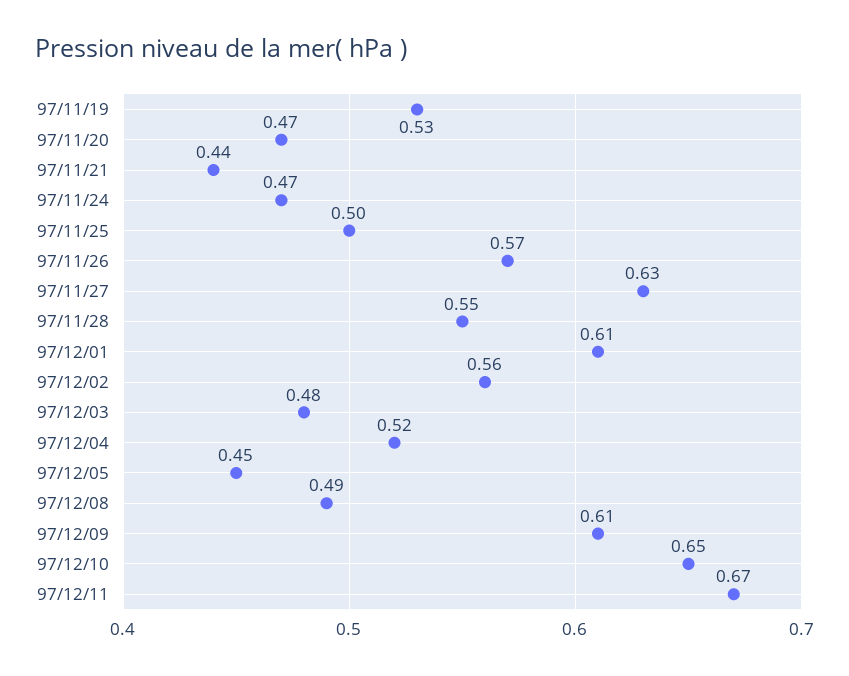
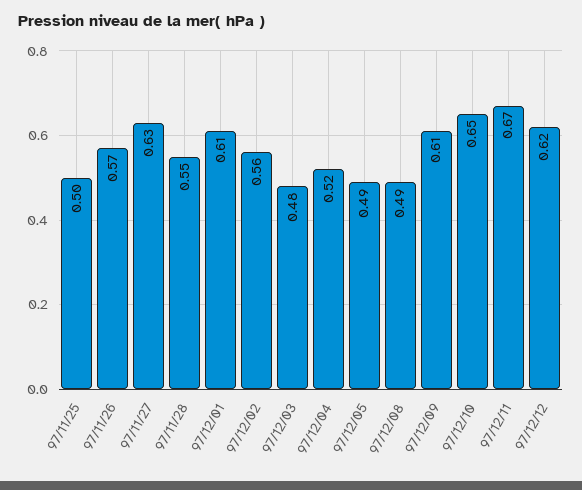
97/11/19: 0.53 -> none
97/11/20: 0.47 -> none
97/11/21: 0.44 -> none
97/11/24: 0.47 -> none
97/12/05: 0.45 -> 0.49
97/12/12: none -> 0.62

